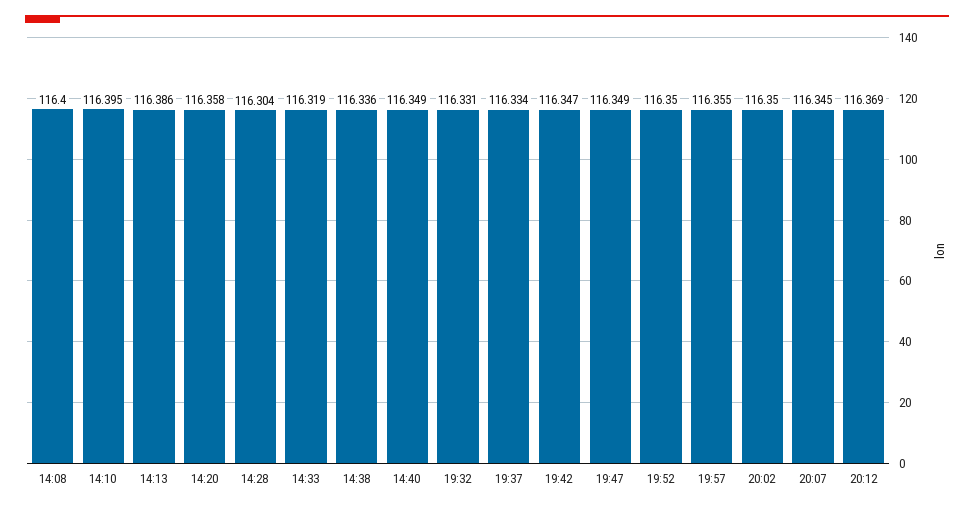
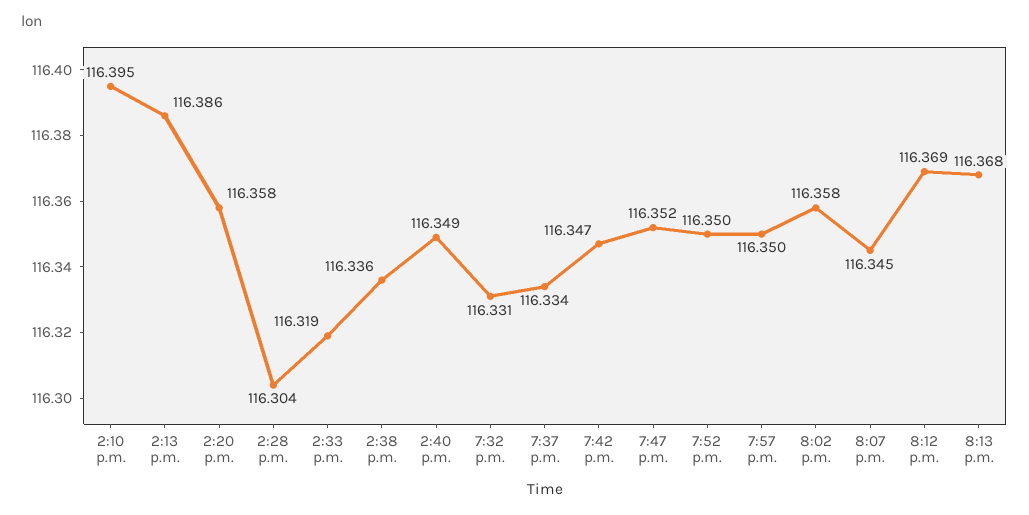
14:08: 116.4 -> none
19:47: 116.349 -> 116.352
19:57: 116.355 -> 116.35
20:02: 116.35 -> 116.358
8:13 p.m.: none -> 116.368

